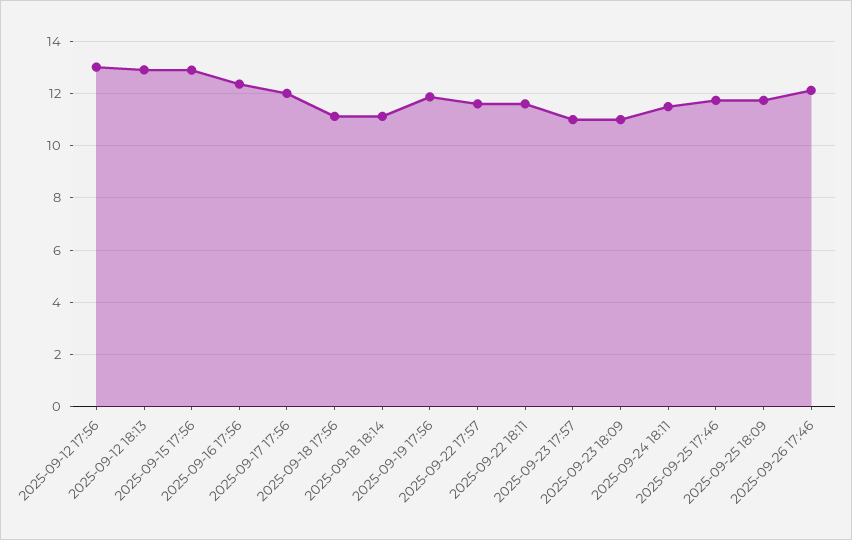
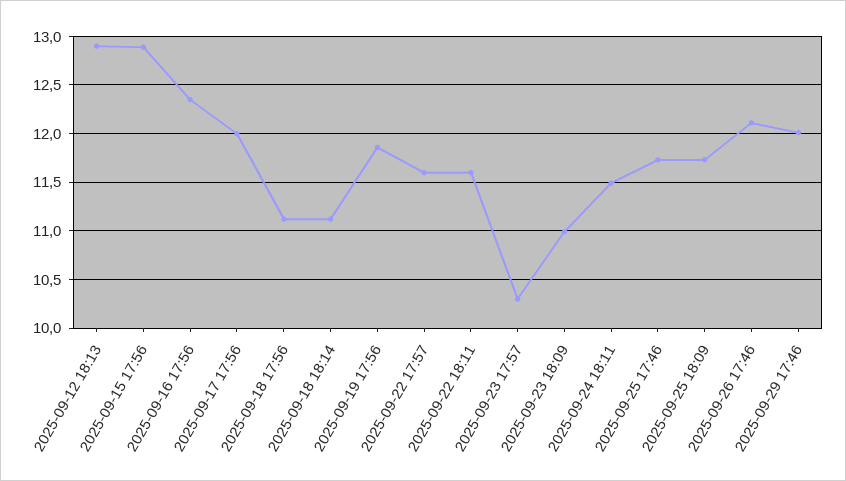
2025-09-12 17:56: 13 -> none
2025-09-23 17:57: 11 -> 10.3
2025-09-29 17:46: none -> 12

